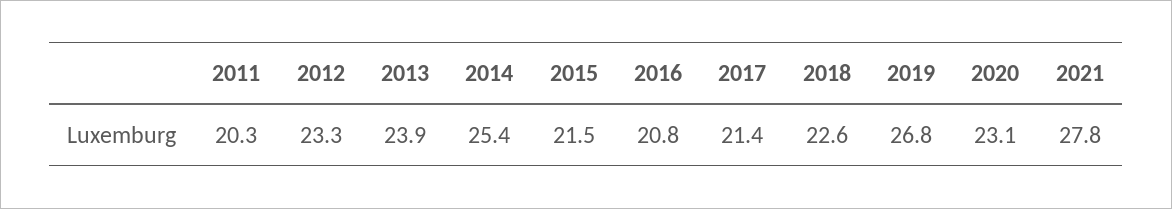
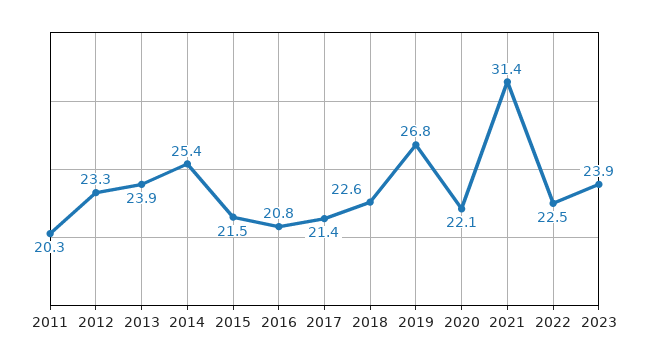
2020: 23.1 -> 22.1
2021: 27.8 -> 31.4
2022: none -> 22.5
2023: none -> 23.9

